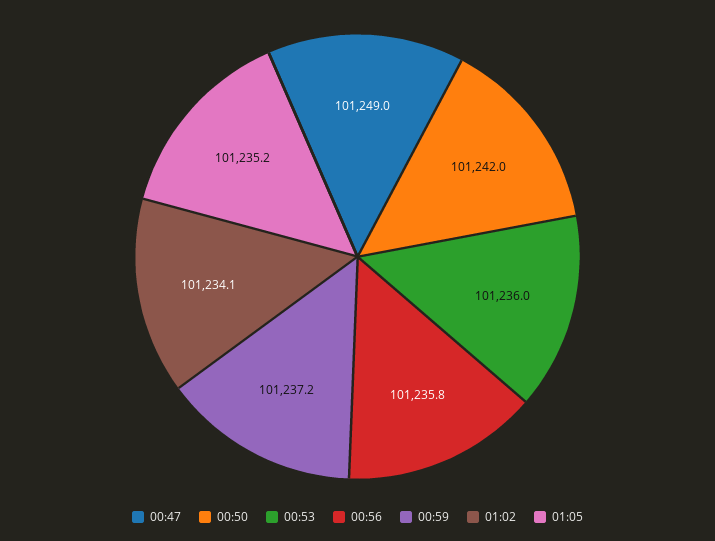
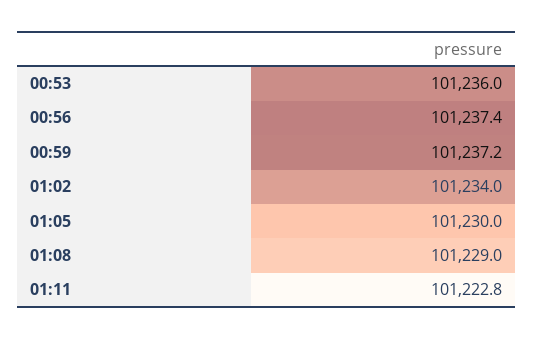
00:47: 101249 -> none
00:50: 101242 -> none
00:56: 101235.8 -> 101237.4
01:02: 101234.1 -> 101234
01:05: 101235.2 -> 101230
01:08: none -> 101229
01:11: none -> 101222.8

